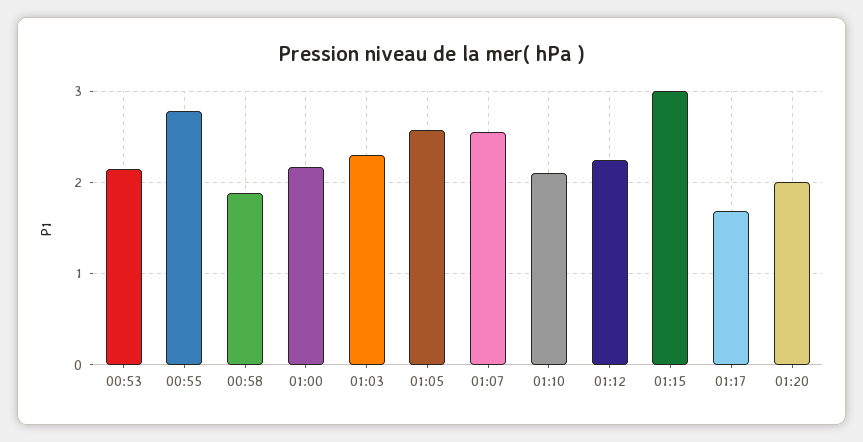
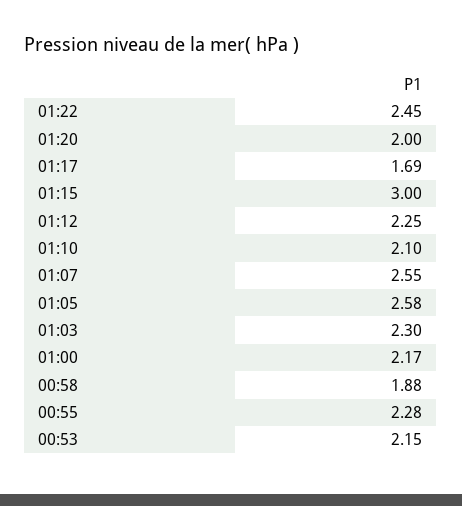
00:55: 2.8 -> 2.28
01:22: none -> 2.45

